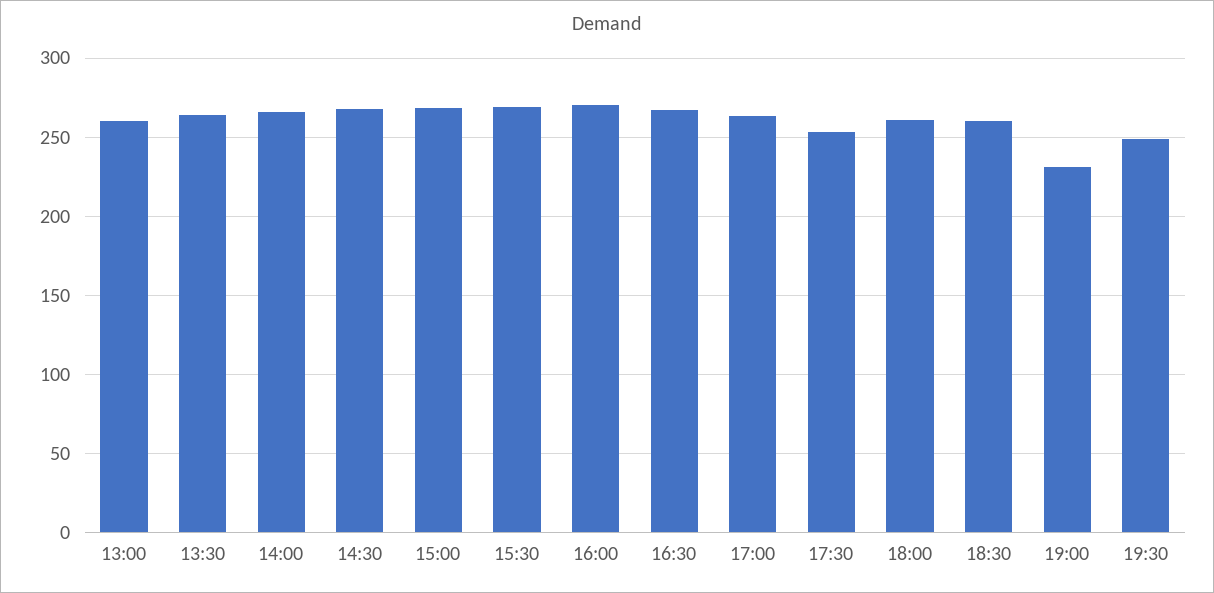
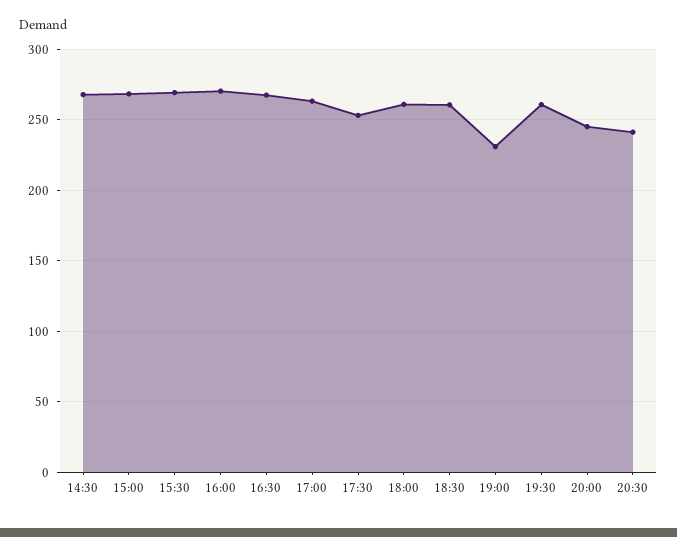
13:00: 260 -> none
13:30: 265 -> none
14:00: 265 -> none
19:30: 250 -> 260
20:00: none -> 245
20:30: none -> 240

